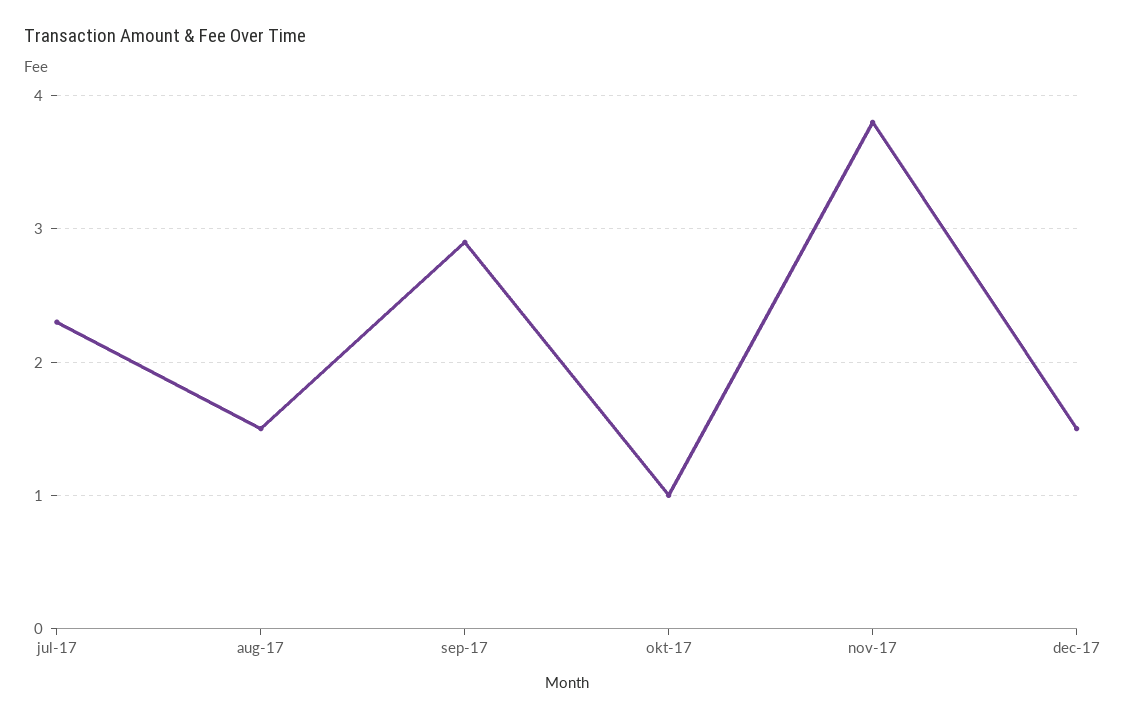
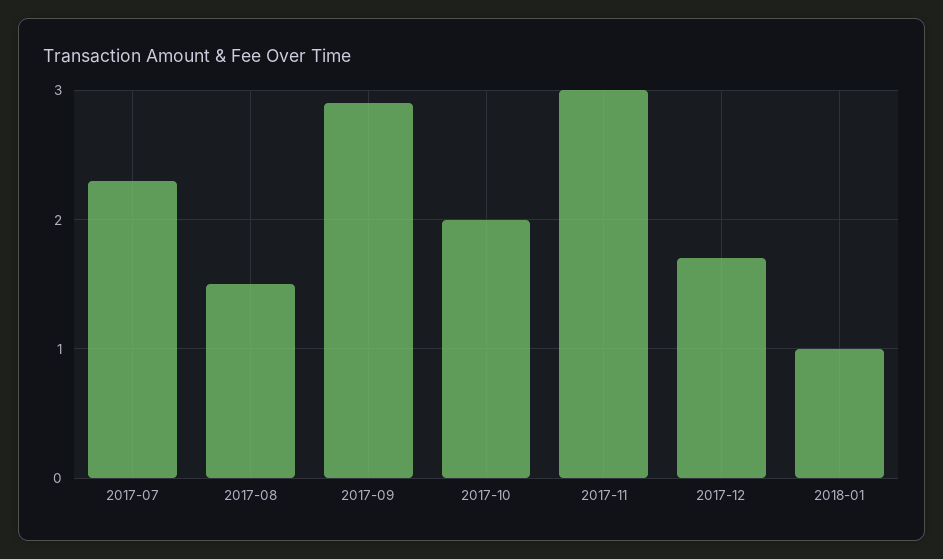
okt-17: 1 -> 2
nov-17: 3.8 -> 3
dec-17: 1.5 -> 1.7
2018-01: none -> 1

